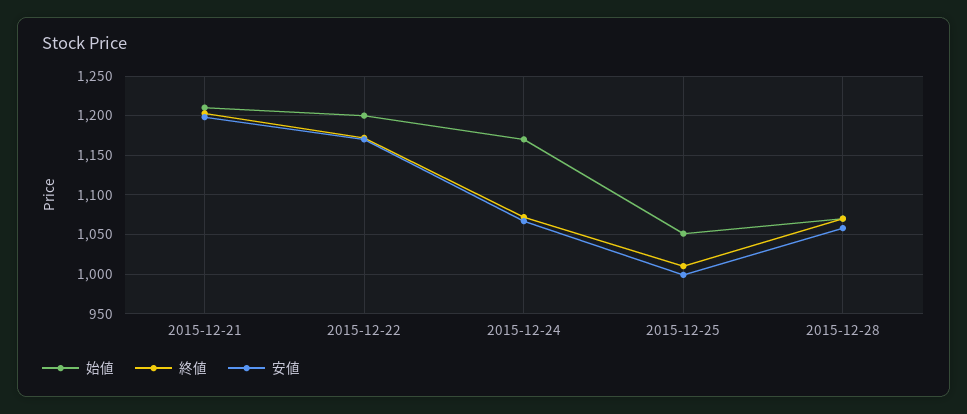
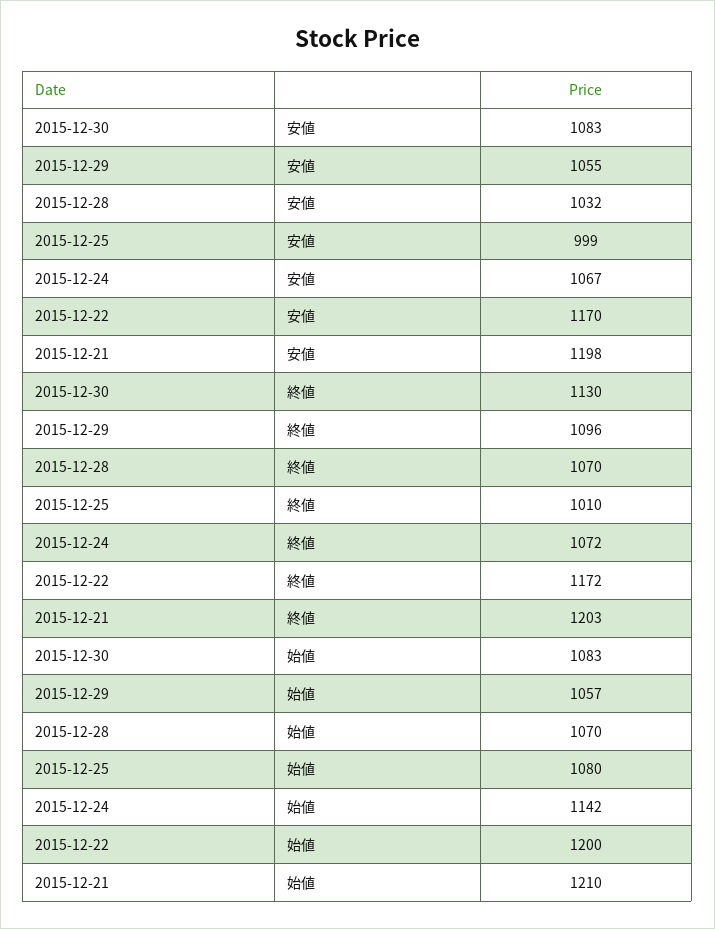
始値, 2015-12-24: 1170 -> 1142
始値, 2015-12-25: 1050 -> 1080
安値, 2015-12-28: 1060 -> 1032
安値, 2015-12-30: none -> 1083
安値, 2015-12-29: none -> 1055
終値, 2015-12-30: none -> 1130
終値, 2015-12-29: none -> 1096
始値, 2015-12-30: none -> 1083
始値, 2015-12-29: none -> 1057

